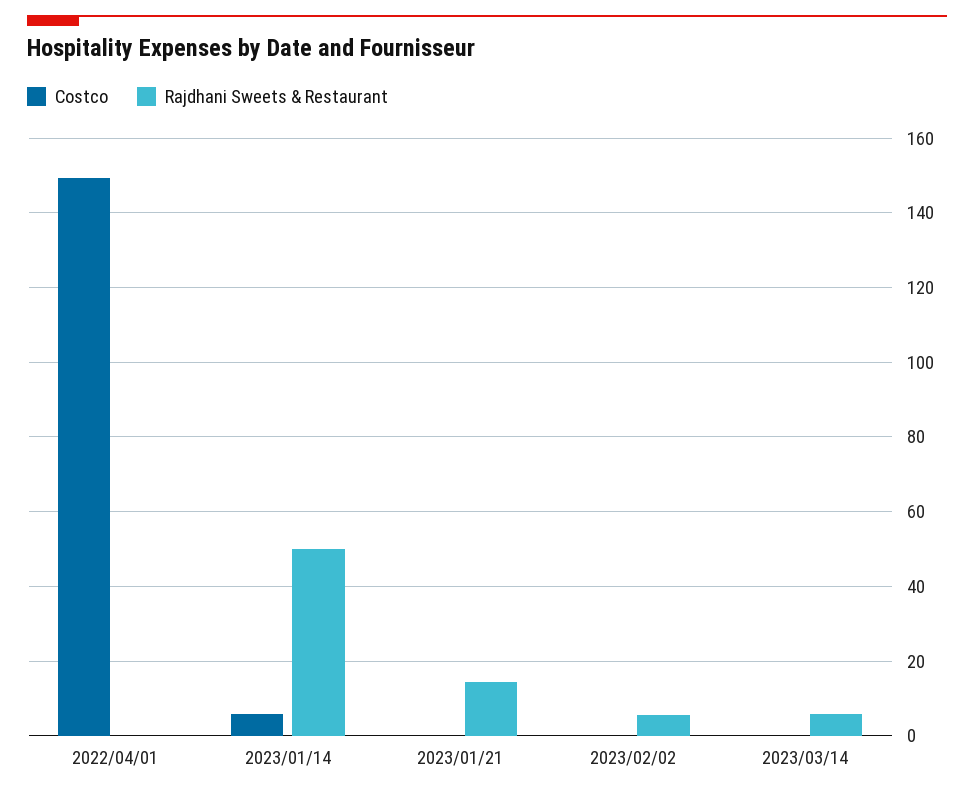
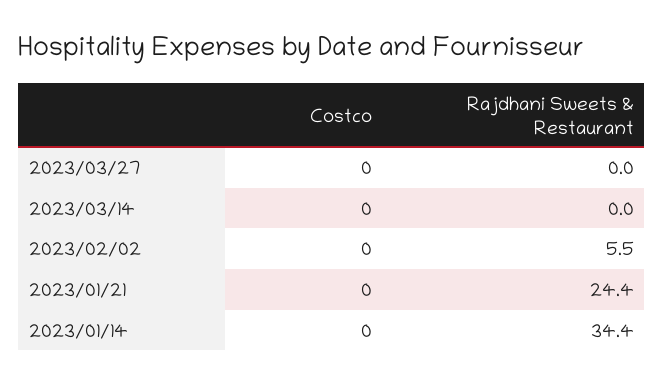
Costco, 2022/04/01: 150 -> none
Rajdhani Sweets & Restaurant, 2022/04/01: 0 -> none
Costco, 2023/01/14: 6 -> 0
Rajdhani Sweets & Restaurant, 2023/01/14: 50 -> 34.4
Rajdhani Sweets & Restaurant, 2023/01/21: 14 -> 24.4
Rajdhani Sweets & Restaurant, 2023/03/14: 6 -> 0
Costco, 2023/03/27: none -> 0
Rajdhani Sweets & Restaurant, 2023/03/27: none -> 0

